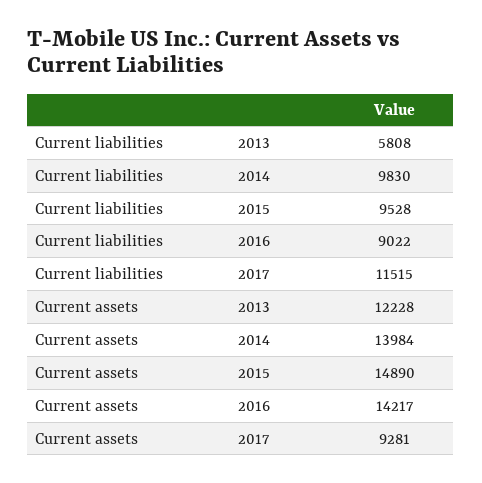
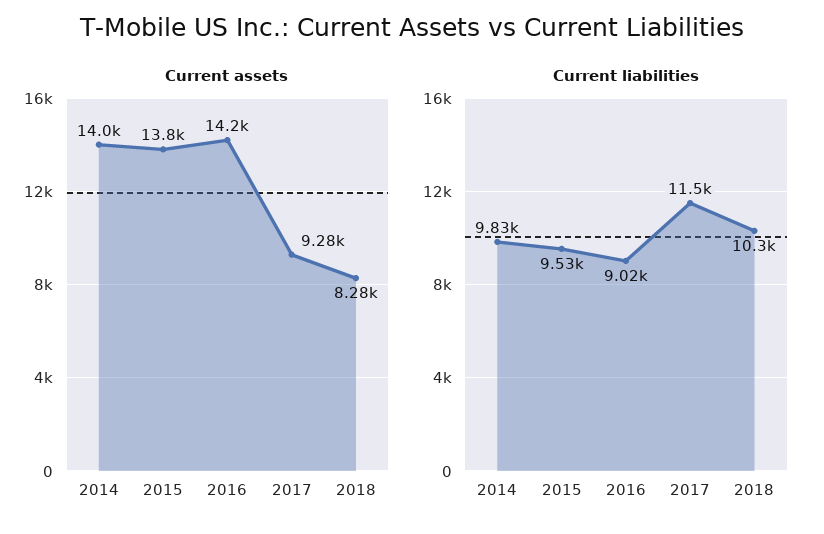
Current liabilities, 2013: 5808 -> none
Current assets, 2013: 12228 -> none
Current assets, 2015: 14890 -> 13800
Current assets, 2018: none -> 8280
Current liabilities, 2018: none -> 10300

